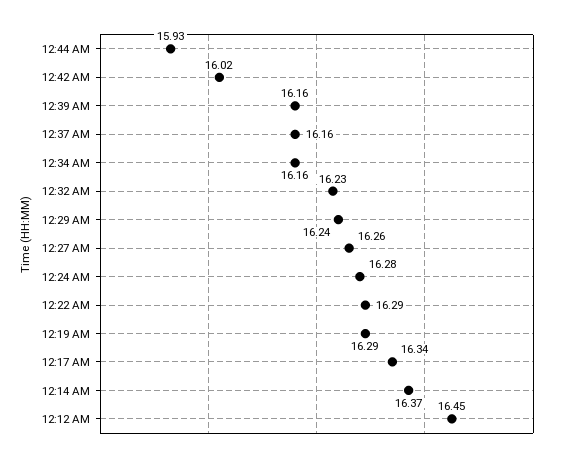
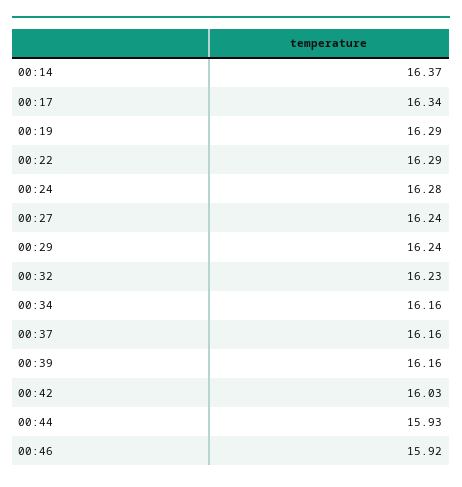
12:42 AM: 16.02 -> 16.03
12:27 AM: 16.26 -> 16.24
12:12 AM: 16.45 -> none
00:46: none -> 15.92

